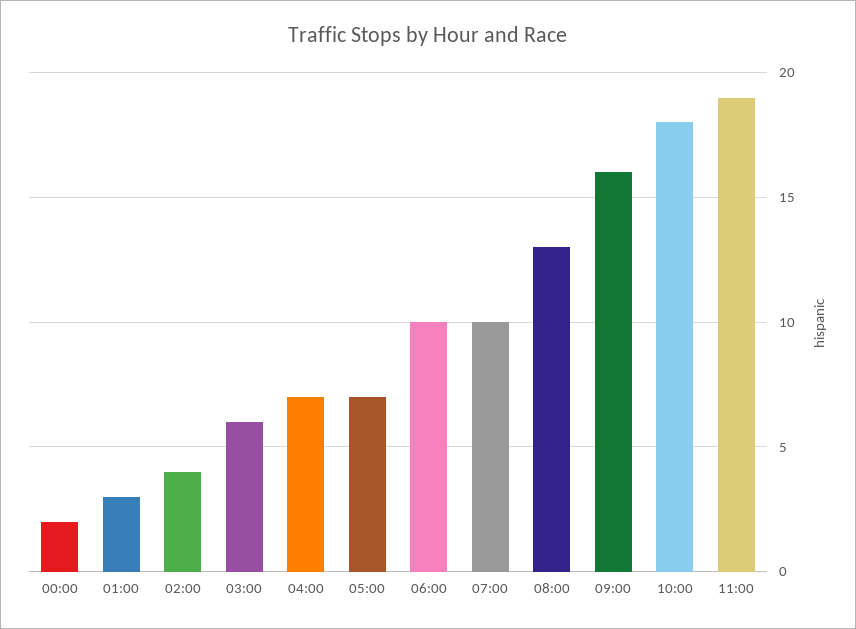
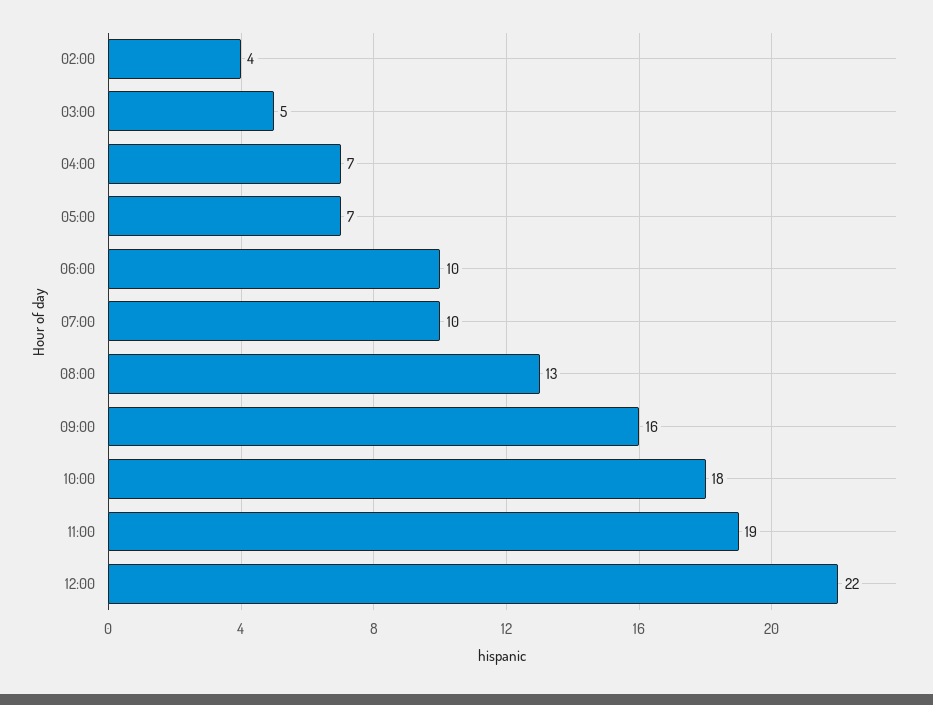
00:00: 2 -> none
01:00: 3 -> none
03:00: 6 -> 5
12:00: none -> 22

